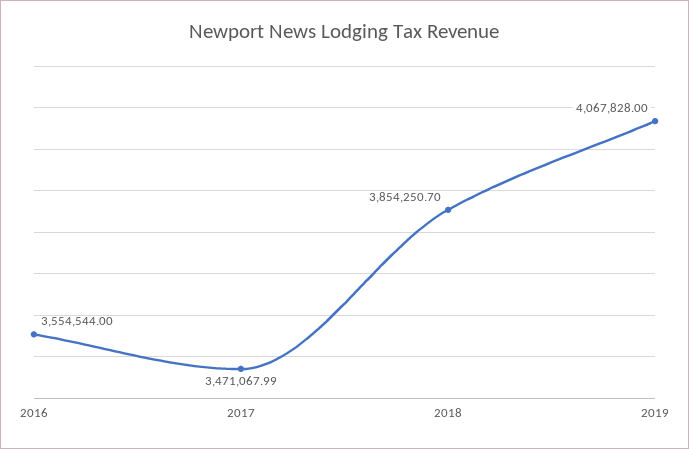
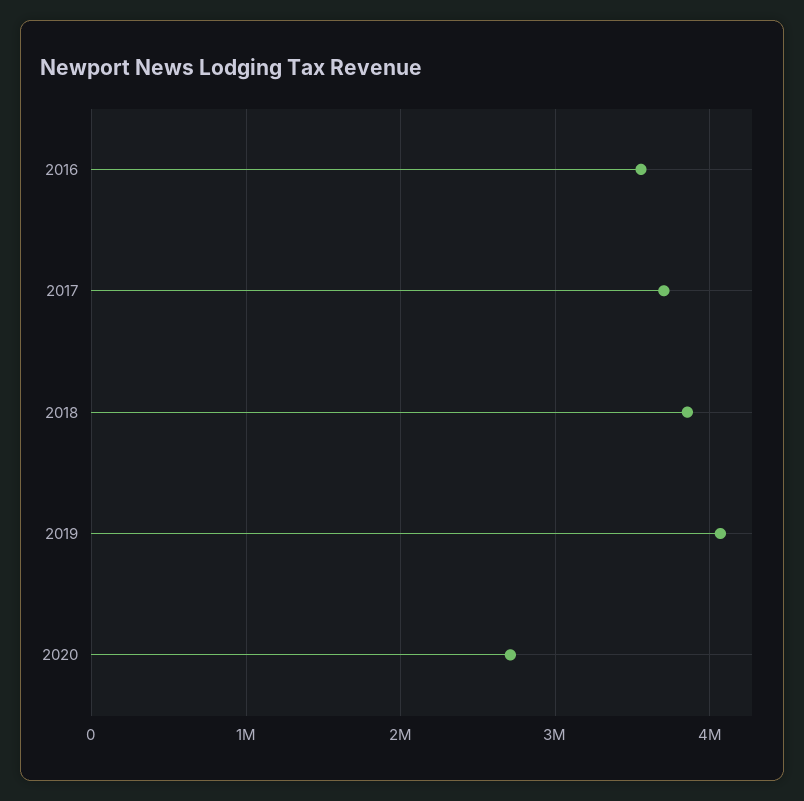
2017: 3471067.99 -> 3700000
2020: none -> 2700000

